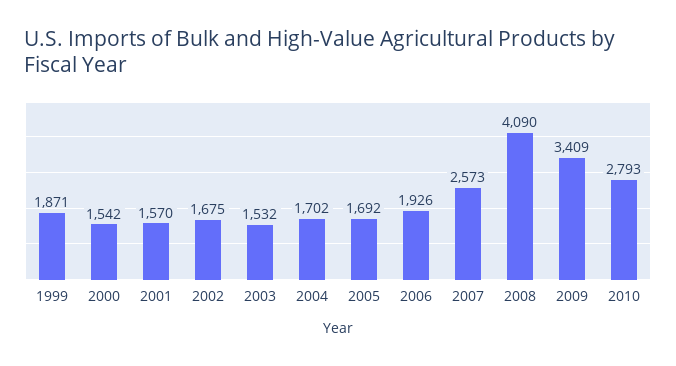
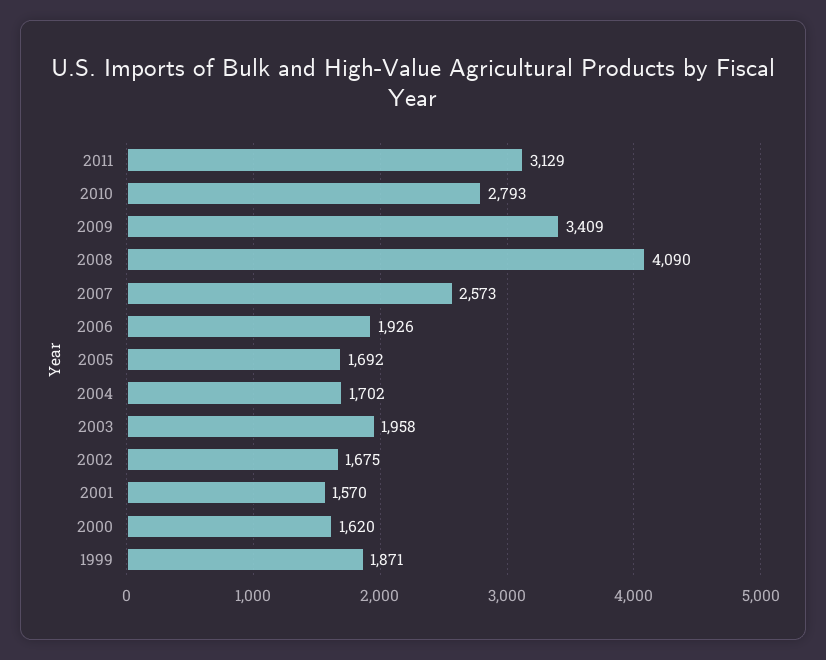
2000: 1542 -> 1620
2003: 1532 -> 1958
2011: none -> 3129

